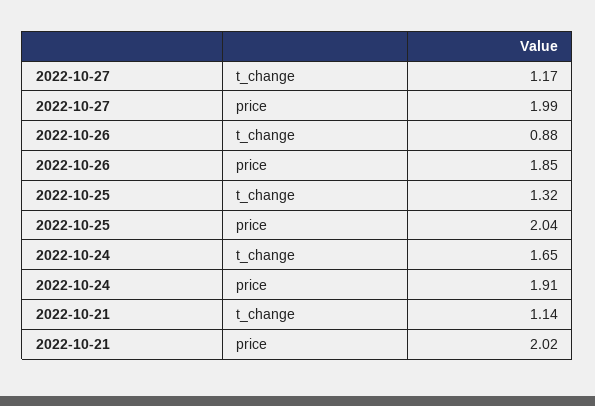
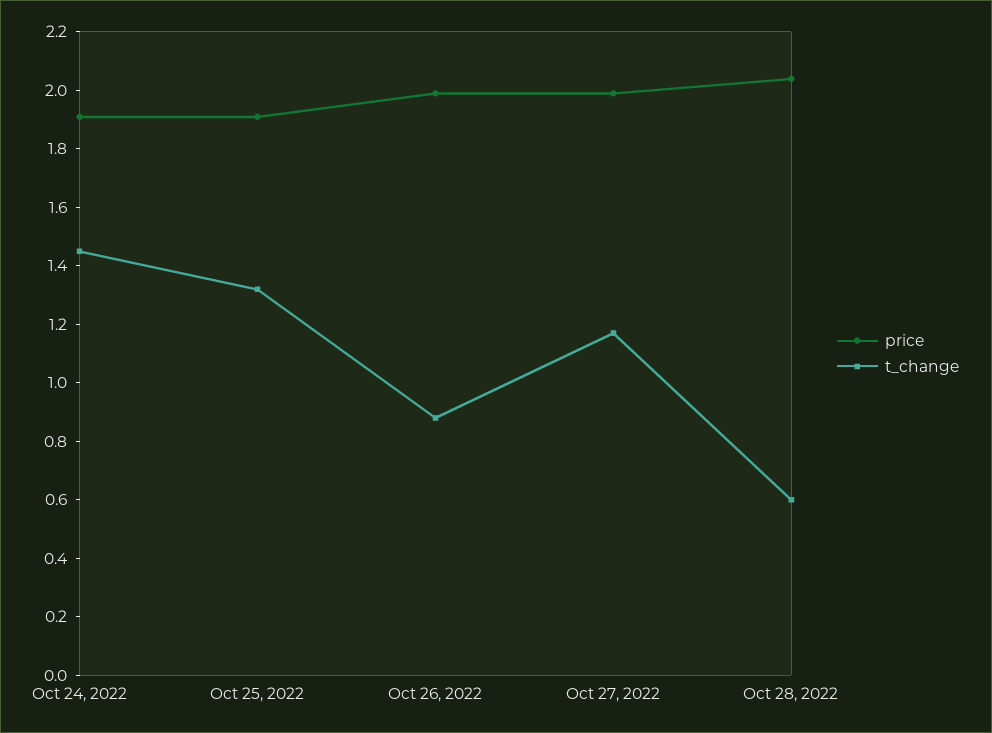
price, 2022-10-26: 1.85 -> 2
price, 2022-10-25: 2.04 -> 1.9
t_change, 2022-10-24: 1.65 -> 1.45
t_change, 2022-10-21: 1.14 -> none
price, 2022-10-21: 2.02 -> none
price, Oct 28, 2022: none -> 2.05
t_change, Oct 28, 2022: none -> 0.6

